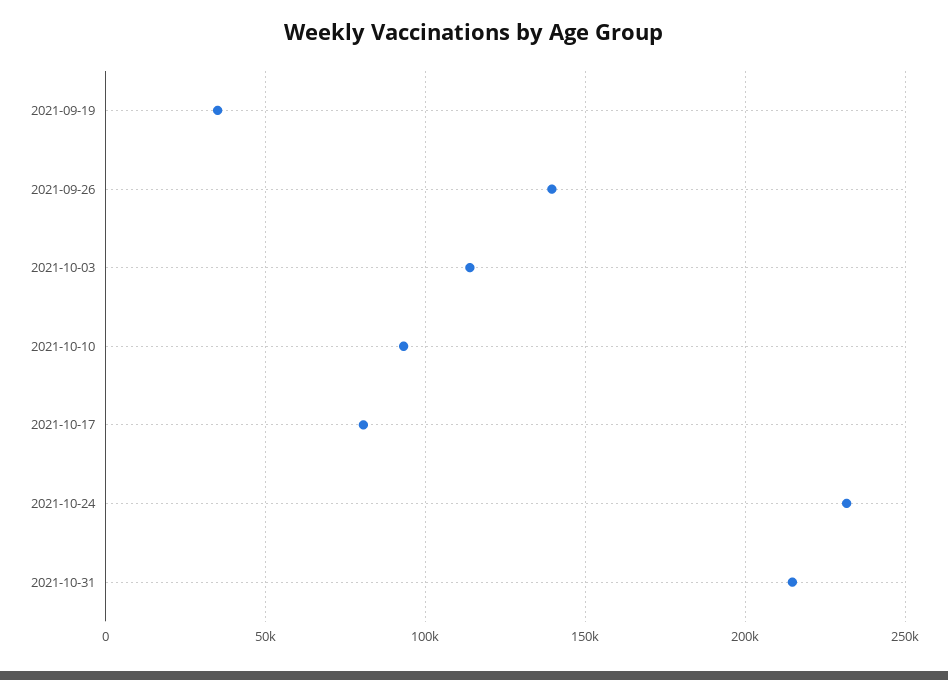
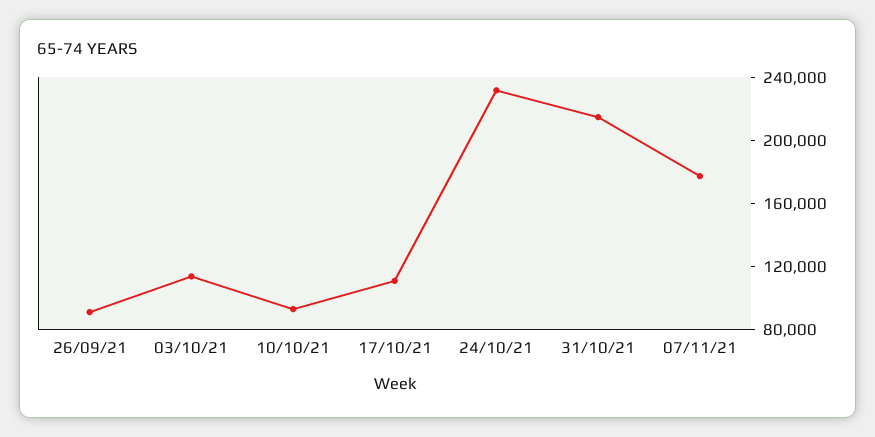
2021-09-19: 35000 -> none
2021-09-26: 140000 -> 90000
2021-10-17: 80000 -> 110000
07/11/21: none -> 180000

